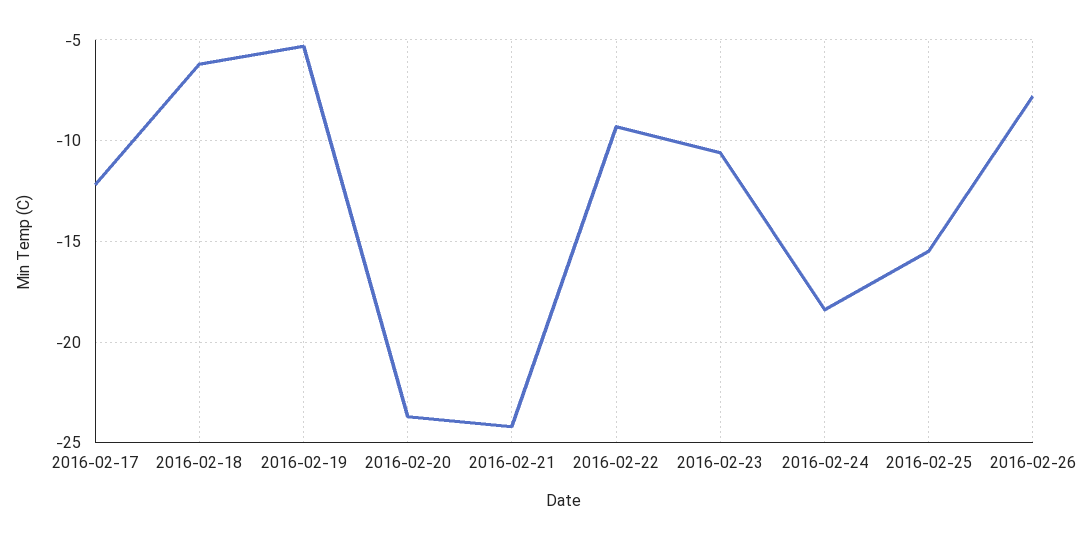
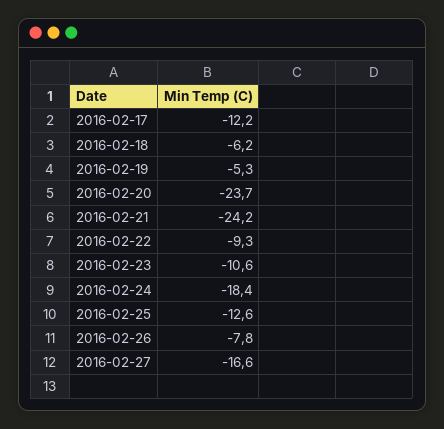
2016-02-25: -15.5 -> -12.6
2016-02-27: none -> -16.6

